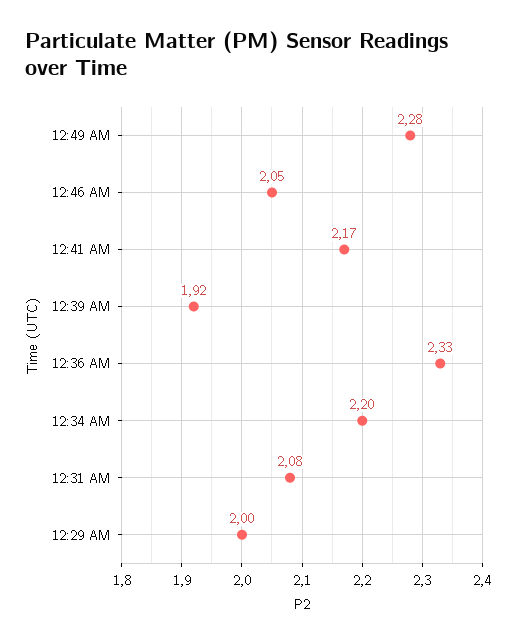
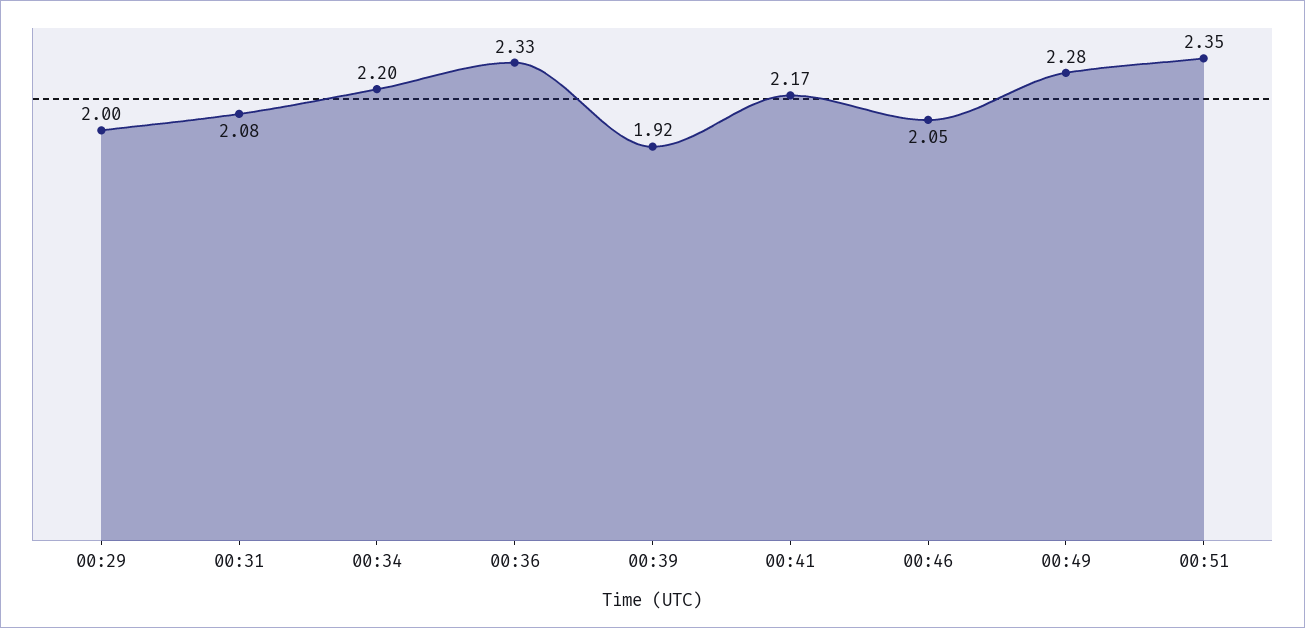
00:51: none -> 2.35

